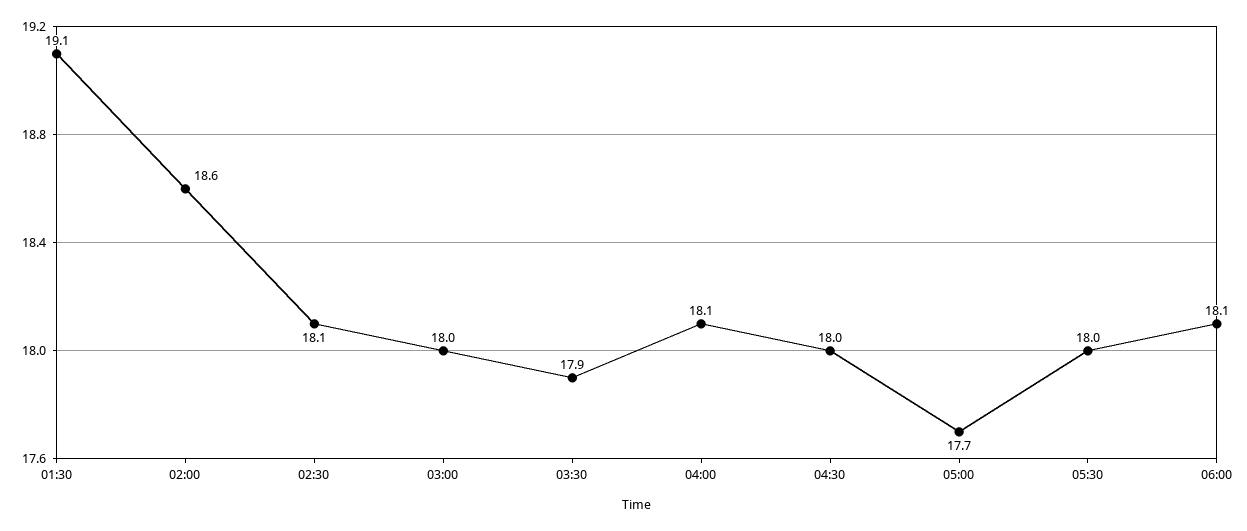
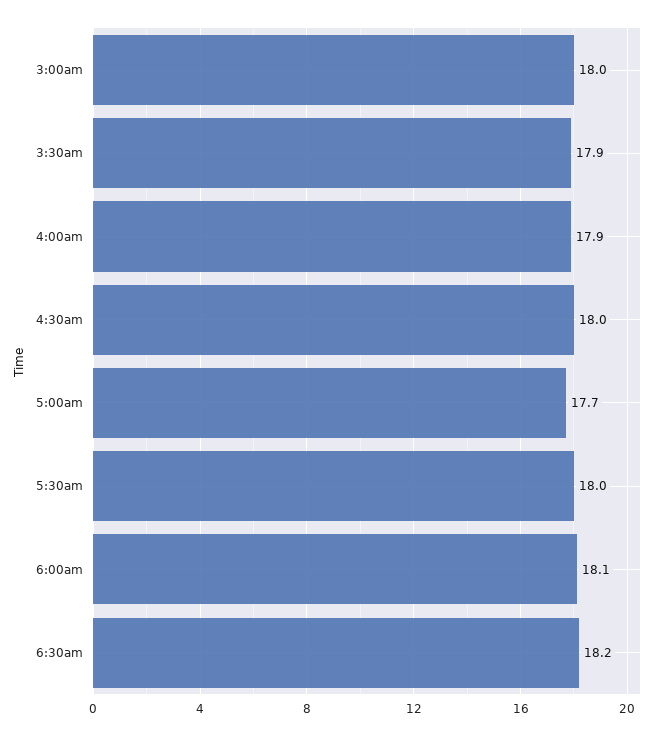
01:30: 19.1 -> none
02:00: 18.6 -> none
02:30: 18.1 -> none
04:00: 18.1 -> 17.9
6:30am: none -> 18.2

